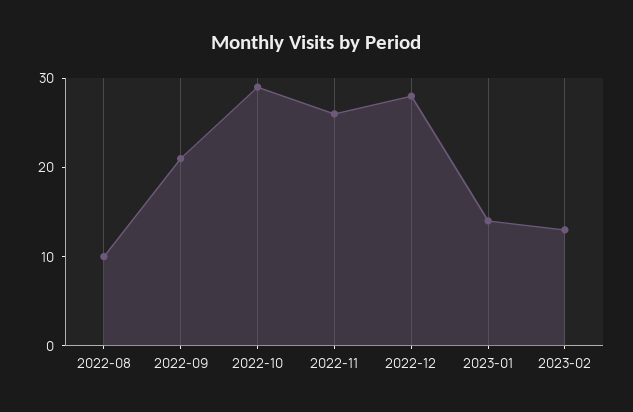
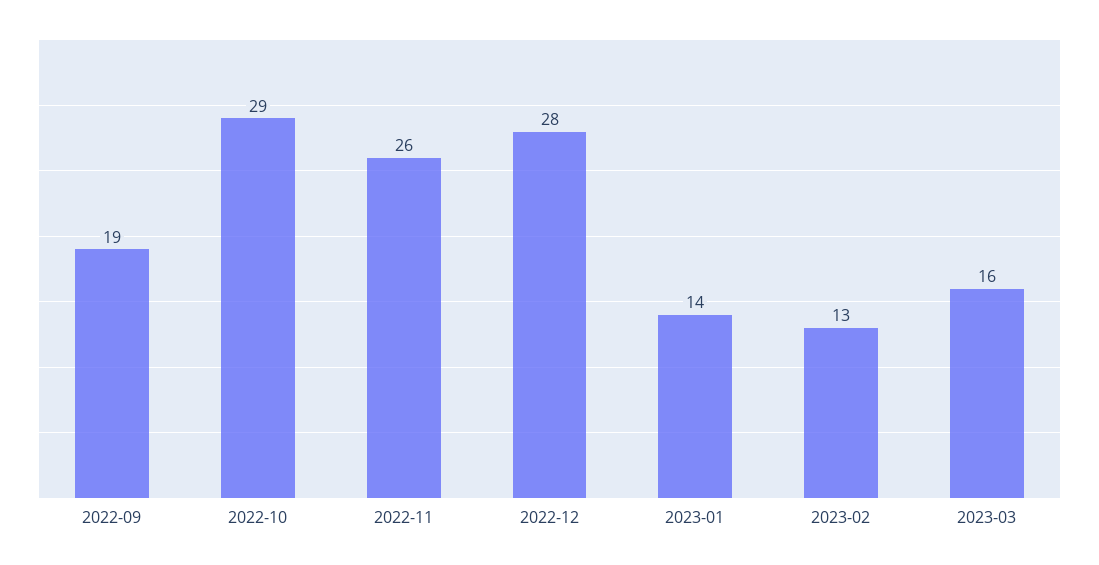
2022-08: 10 -> none
2022-09: 21 -> 19
2023-03: none -> 16

